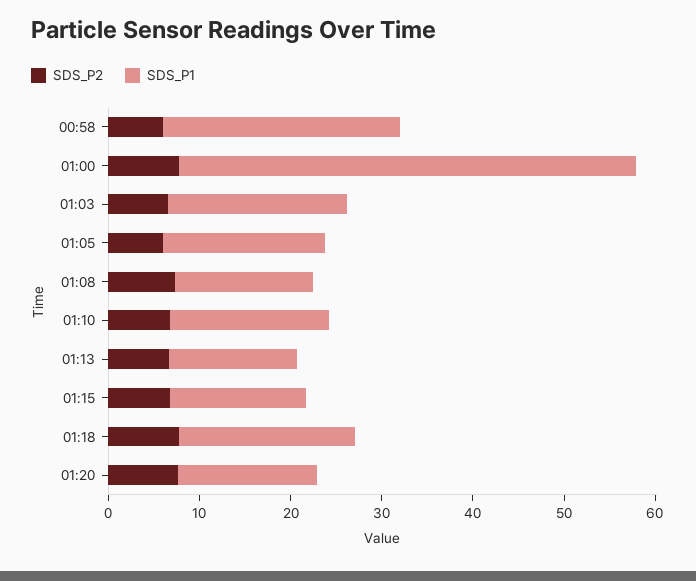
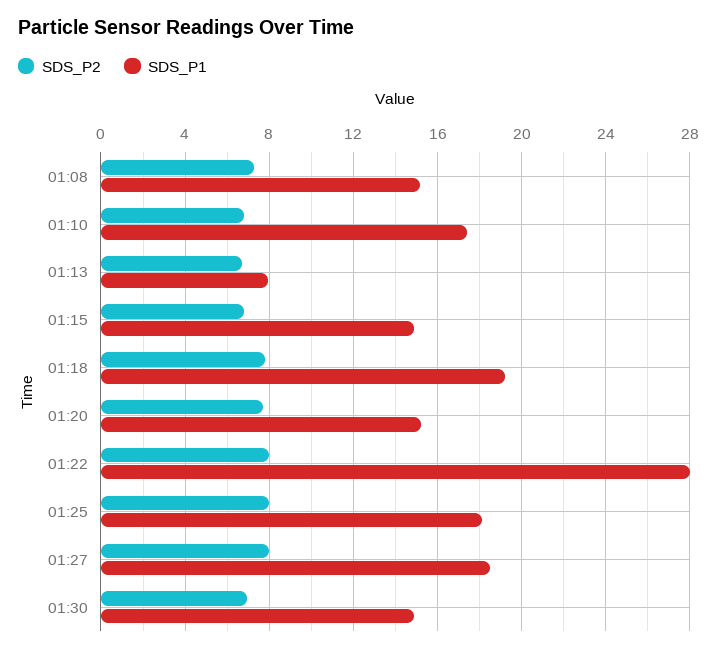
SDS_P2, 00:58: 6 -> none
SDS_P1, 00:58: 26 -> none
SDS_P2, 01:00: 8 -> none
SDS_P1, 01:00: 50 -> none
SDS_P2, 01:03: 6 -> none
SDS_P1, 01:03: 20 -> none
SDS_P2, 01:05: 6 -> none
SDS_P1, 01:05: 18 -> none
SDS_P1, 01:13: 14 -> 8
SDS_P2, 01:22: none -> 8
SDS_P1, 01:22: none -> 28
SDS_P2, 01:25: none -> 8
SDS_P1, 01:25: none -> 18
SDS_P2, 01:27: none -> 8
SDS_P1, 01:27: none -> 18.5
SDS_P2, 01:30: none -> 7
SDS_P1, 01:30: none -> 15

